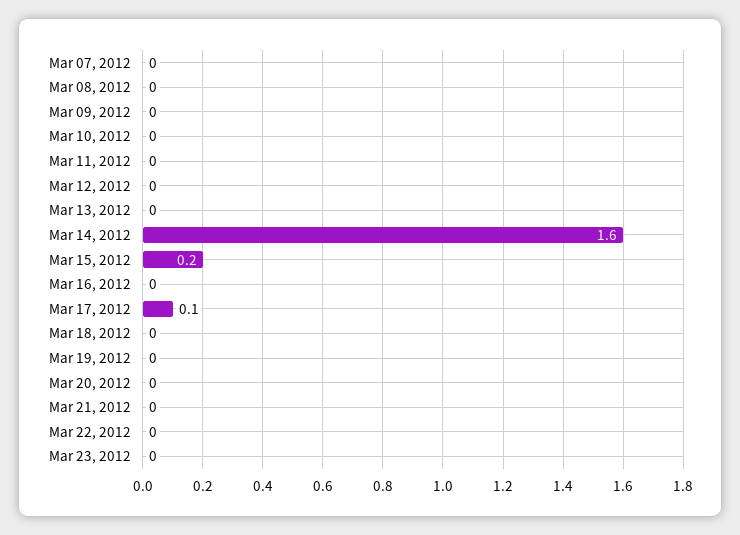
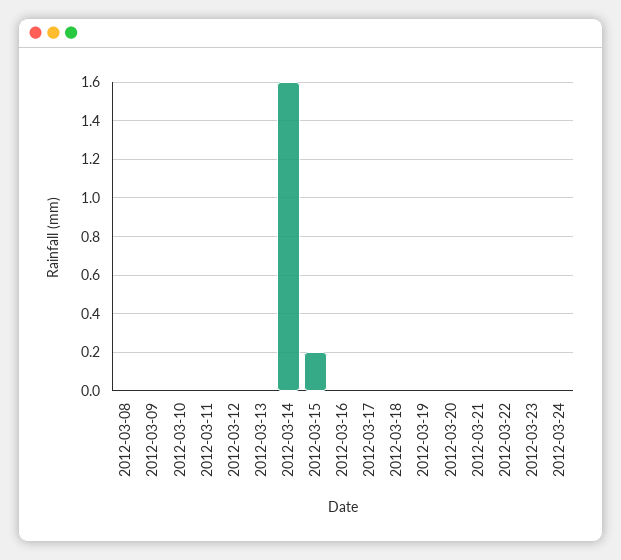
Mar 07, 2012: 0 -> none
Mar 17, 2012: 0.1 -> 0
2012-03-24: none -> 0

